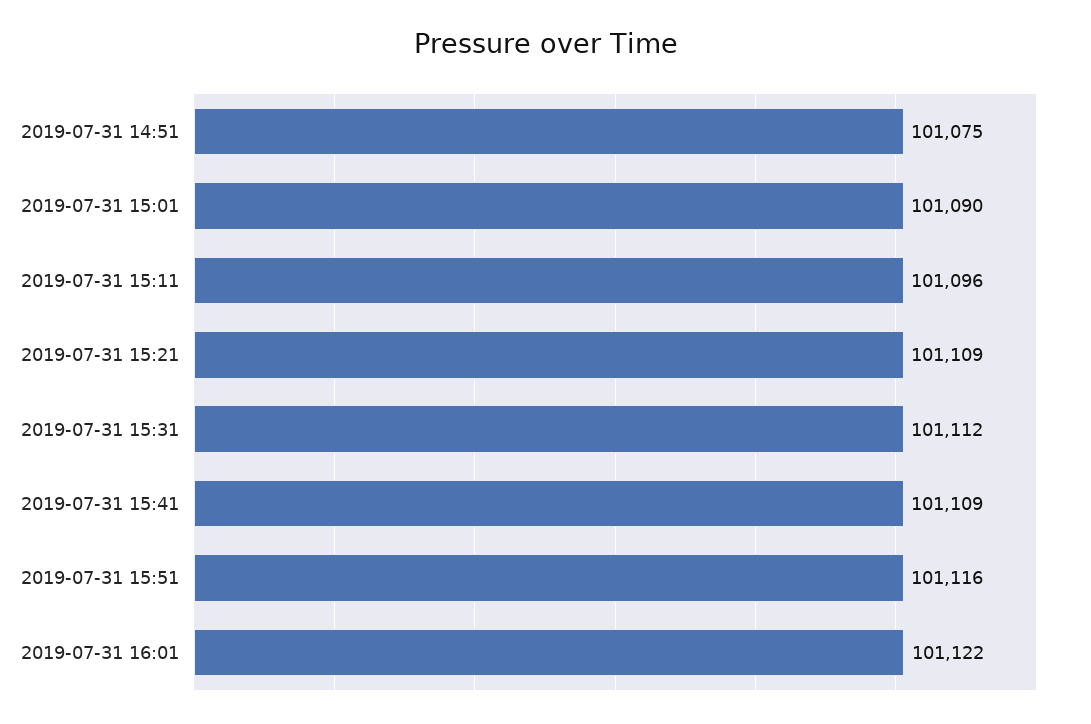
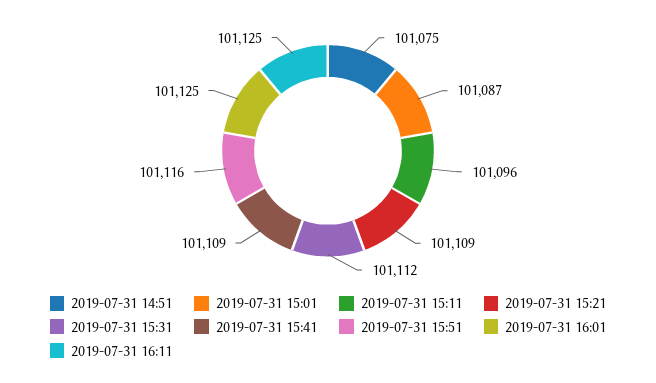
2019-07-31 15:01: 101090 -> 101087
2019-07-31 16:01: 101122 -> 101125
2019-07-31 16:11: none -> 101125

